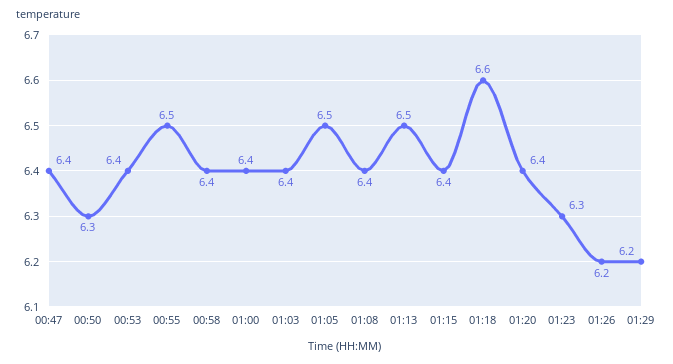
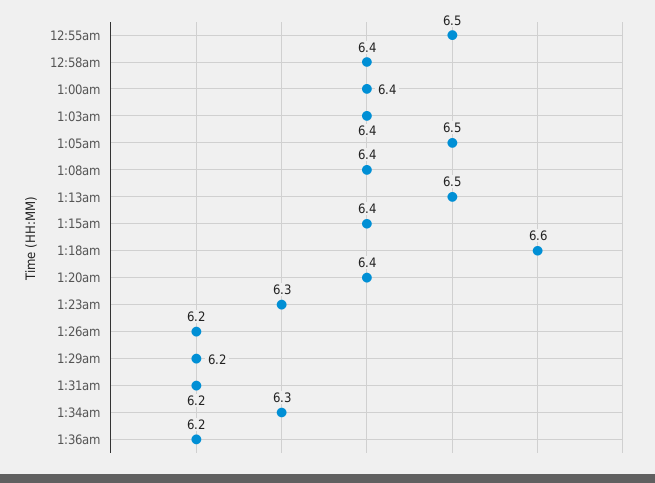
00:47: 6.4 -> none
00:50: 6.3 -> none
00:53: 6.4 -> none
1:31am: none -> 6.2
1:34am: none -> 6.3
1:36am: none -> 6.2

